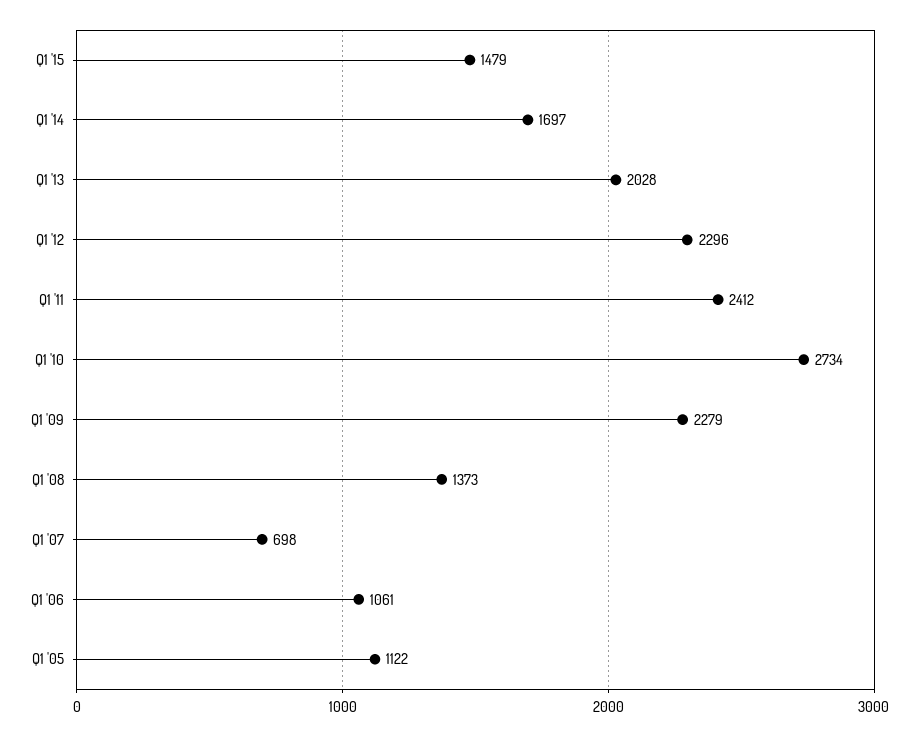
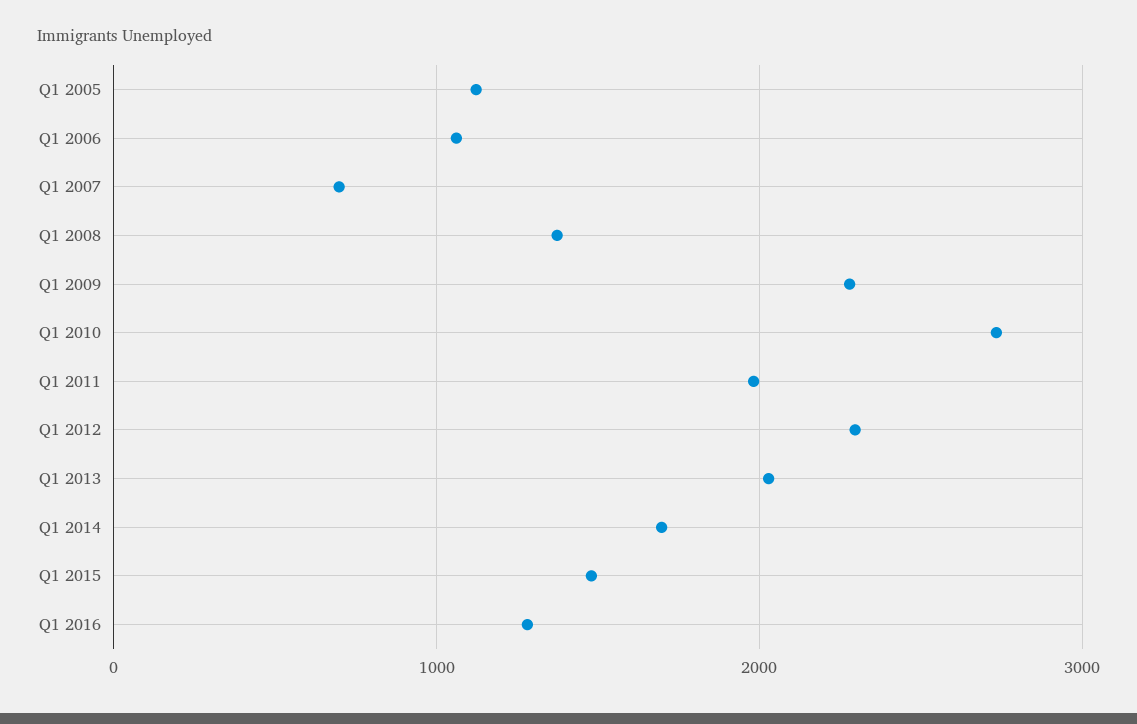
Q1 '11: 2412 -> 2000
Q1 2016: none -> 1300

